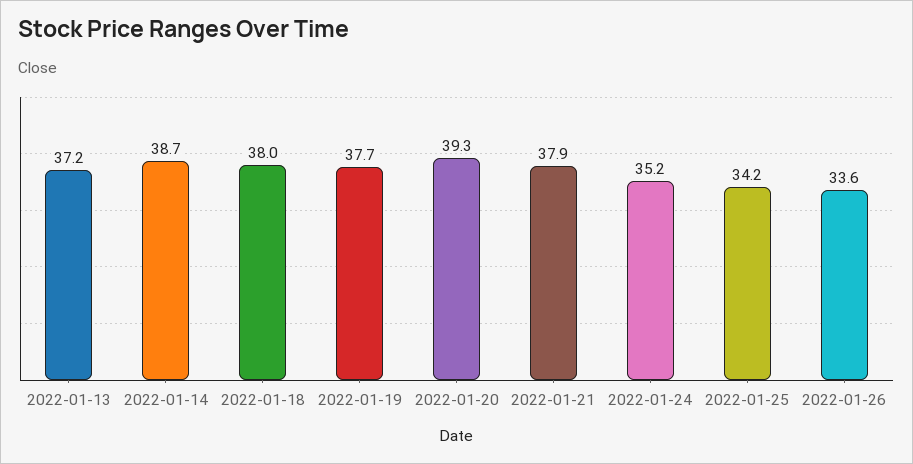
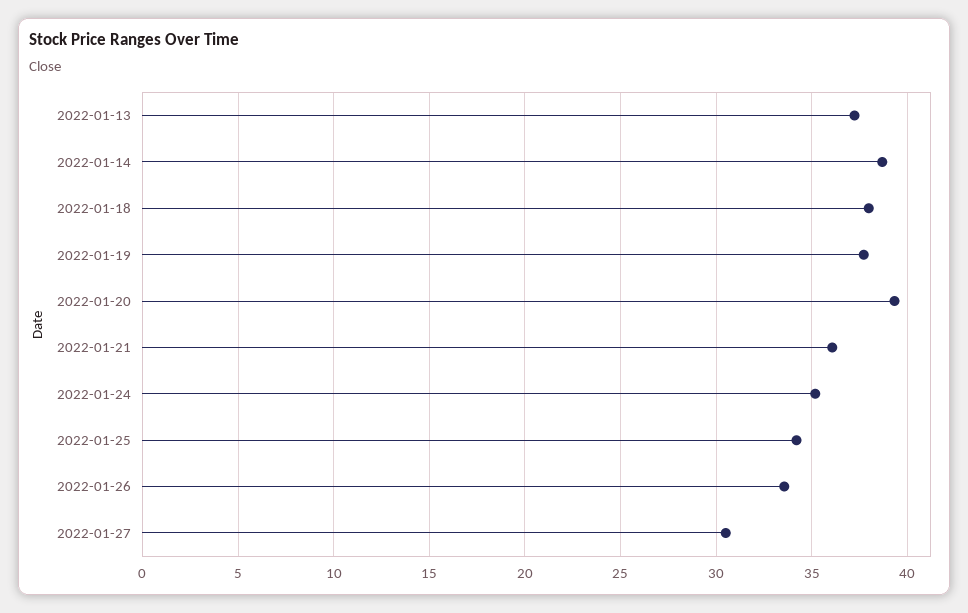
2022-01-21: 37.9 -> 36
2022-01-27: none -> 30.5

